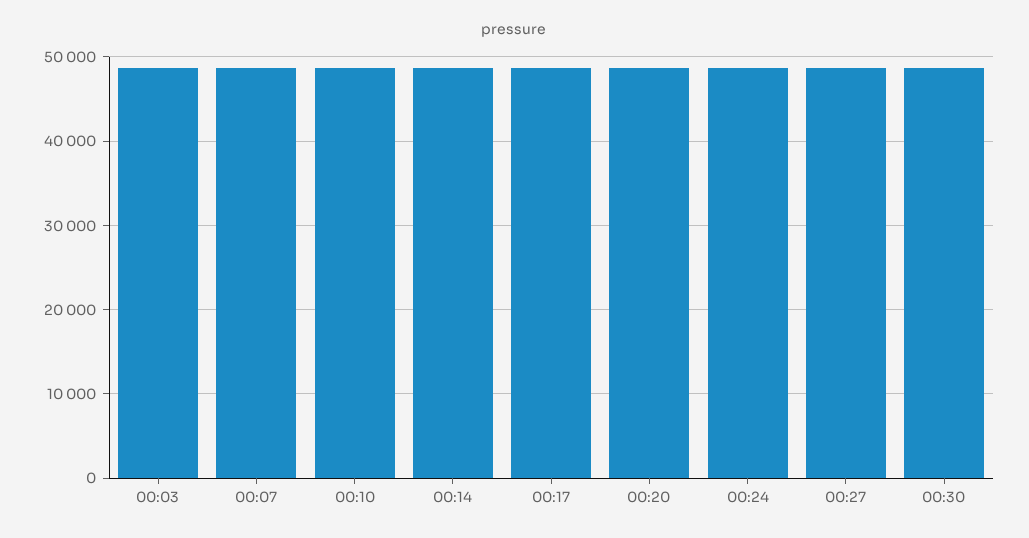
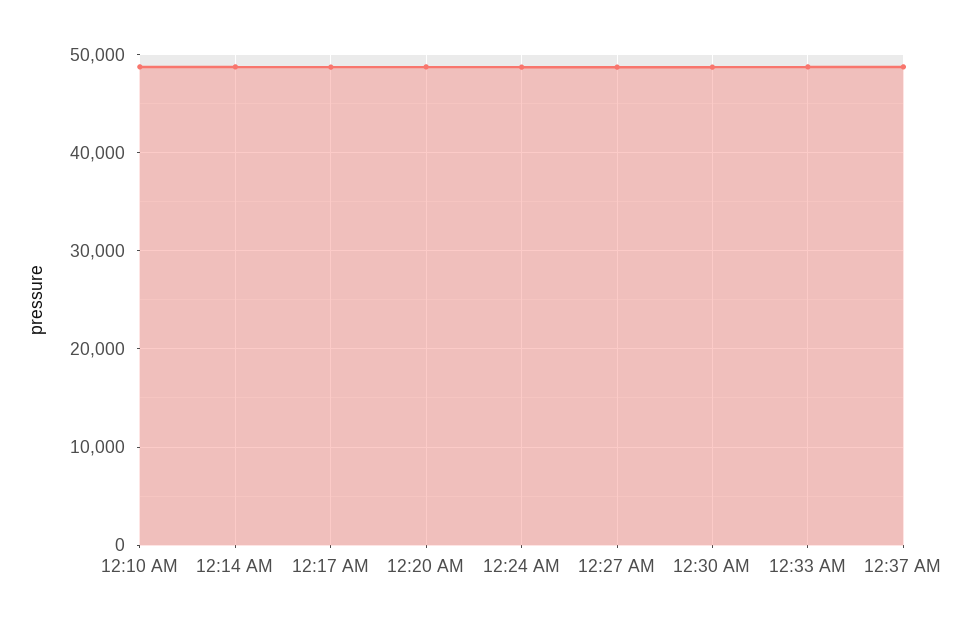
00:03: 49000 -> none
00:07: 49000 -> none
12:33 AM: none -> 49000
12:37 AM: none -> 49000

